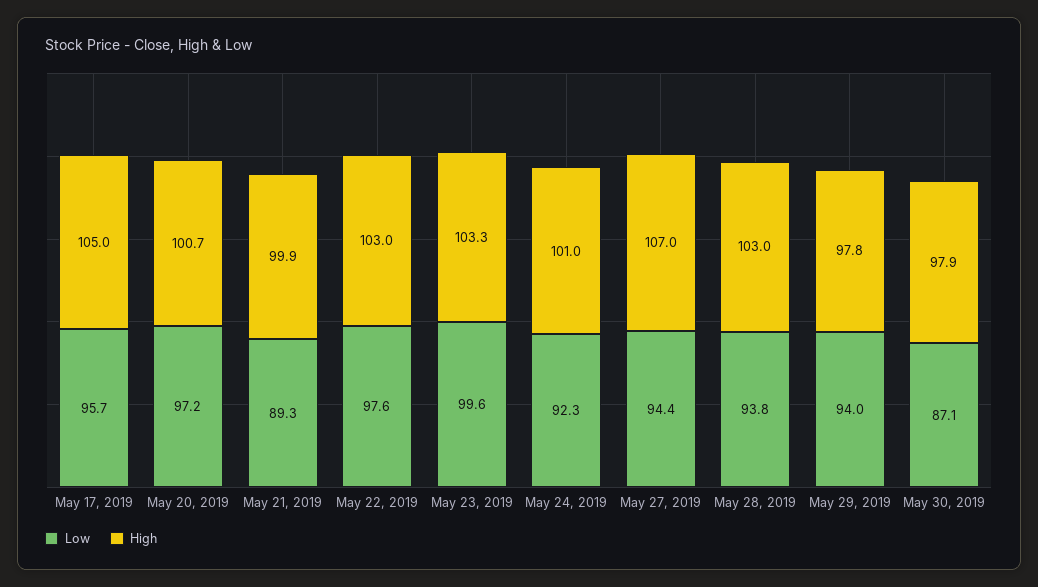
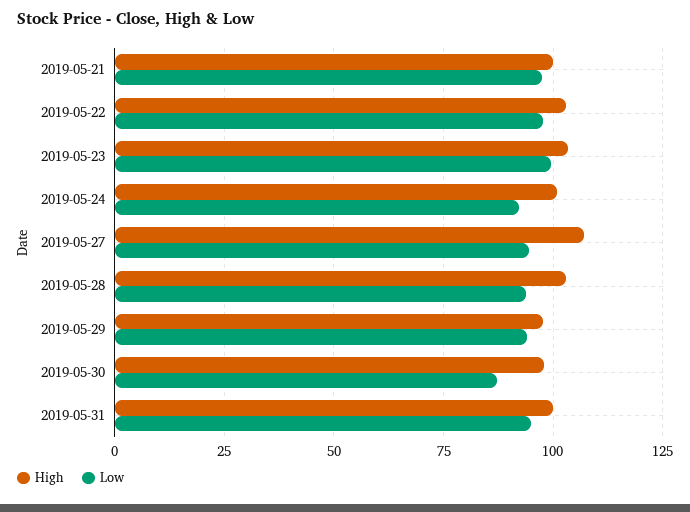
Low, May 17, 2019: 95.7 -> none
High, May 17, 2019: 105 -> none
Low, May 20, 2019: 97.2 -> none
High, May 20, 2019: 100.7 -> none
Low, May 21, 2019: 89.3 -> 97.5
High, 2019-05-31: none -> 100
Low, 2019-05-31: none -> 95

